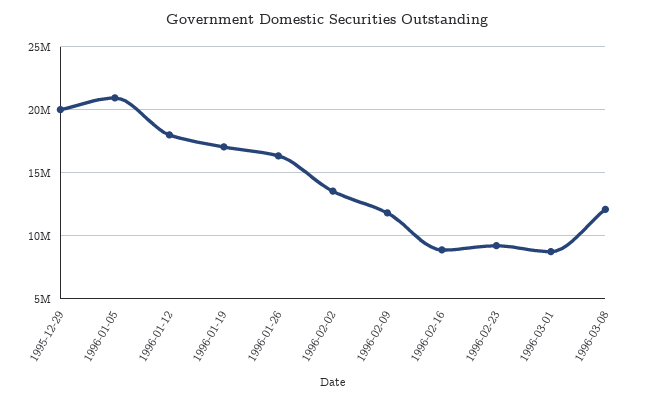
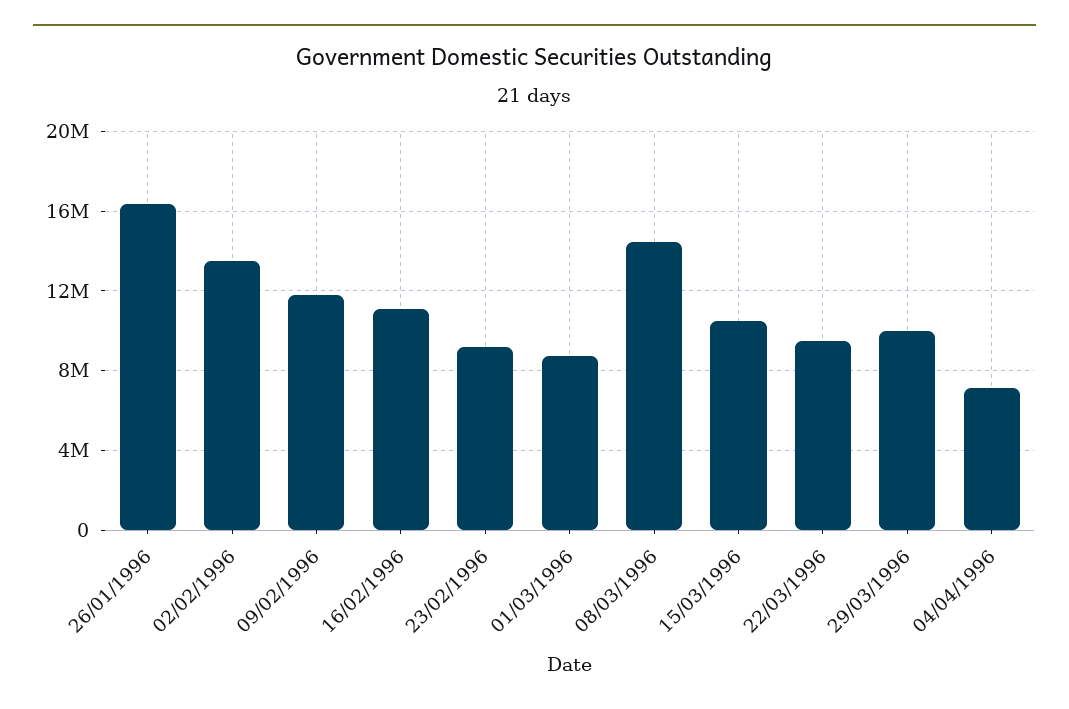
1995-12-29: 20000000 -> none
1996-01-05: 21000000 -> none
1996-01-12: 18000000 -> none
1996-01-19: 17000000 -> none
1996-02-16: 9000000 -> 11000000
1996-03-08: 12000000 -> 14500000
15/03/1996: none -> 10500000
22/03/1996: none -> 9500000
29/03/1996: none -> 10000000
04/04/1996: none -> 7000000

